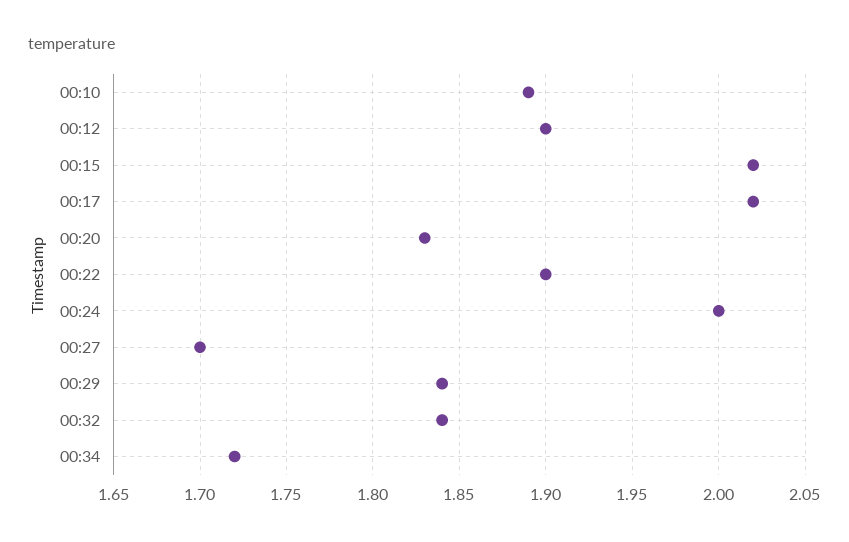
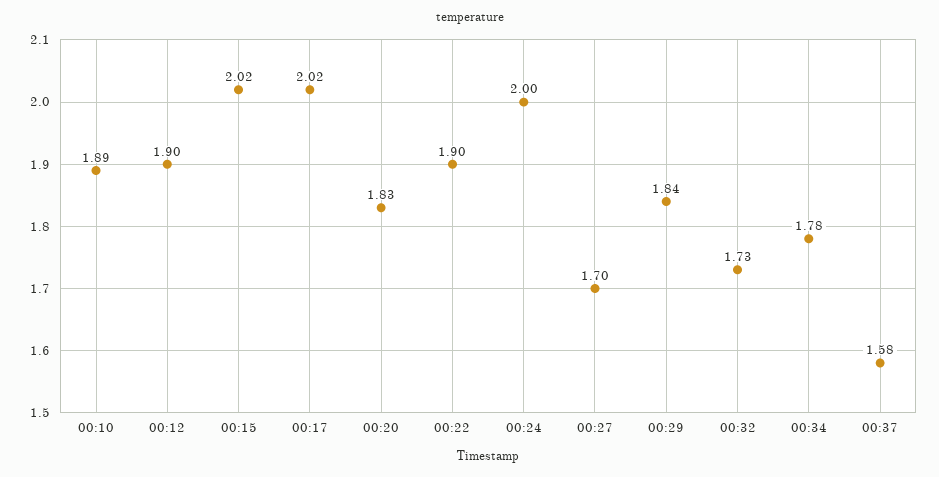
00:32: 1.84 -> 1.73
00:34: 1.72 -> 1.78
00:37: none -> 1.58

